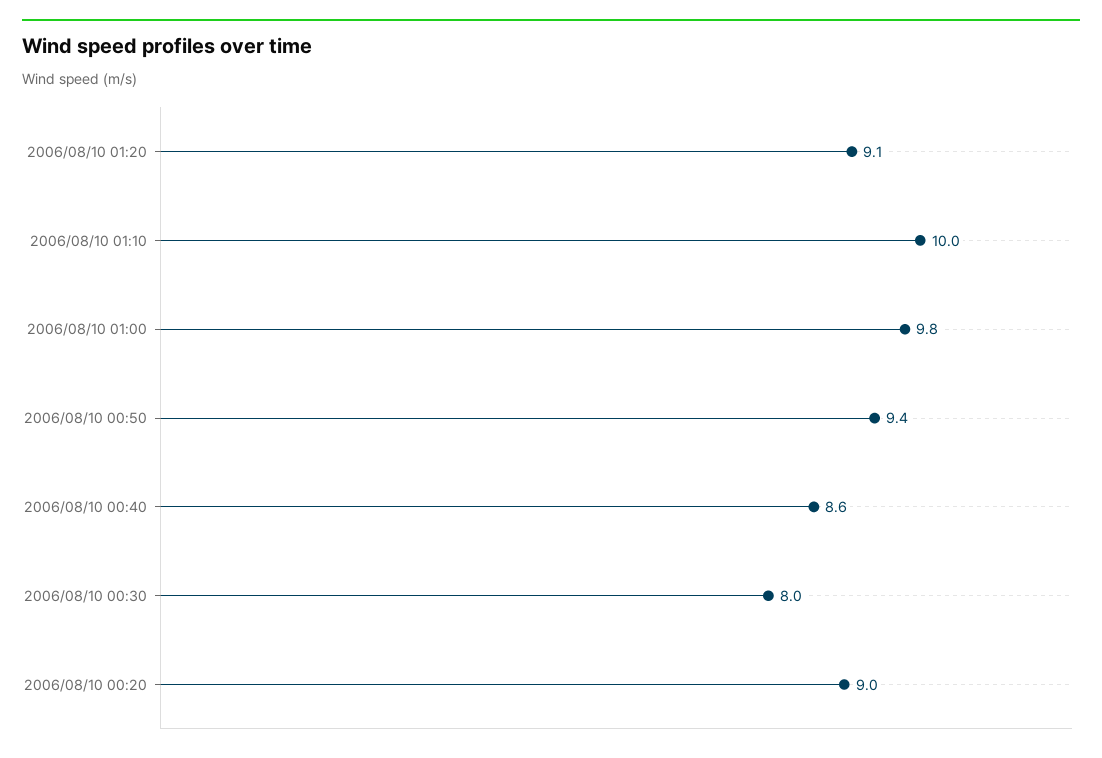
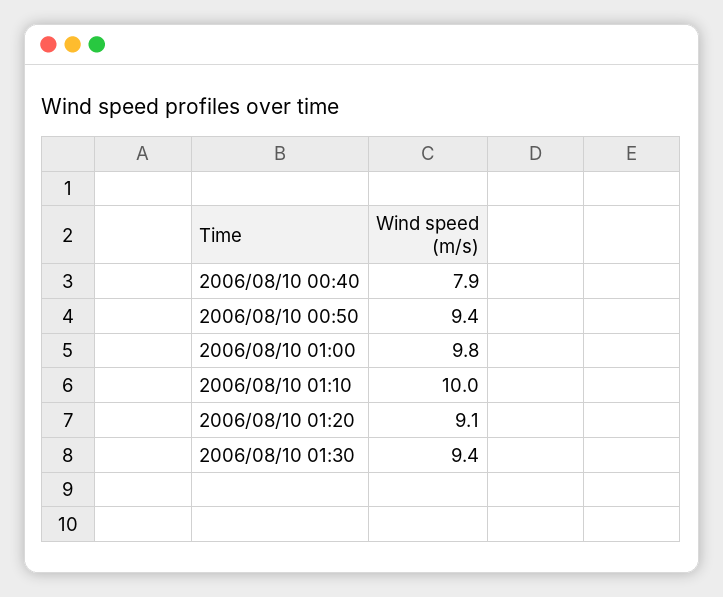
2006/08/10 00:40: 8.6 -> 7.9
2006/08/10 00:30: 8 -> none
2006/08/10 00:20: 9 -> none
2006/08/10 01:30: none -> 9.4

